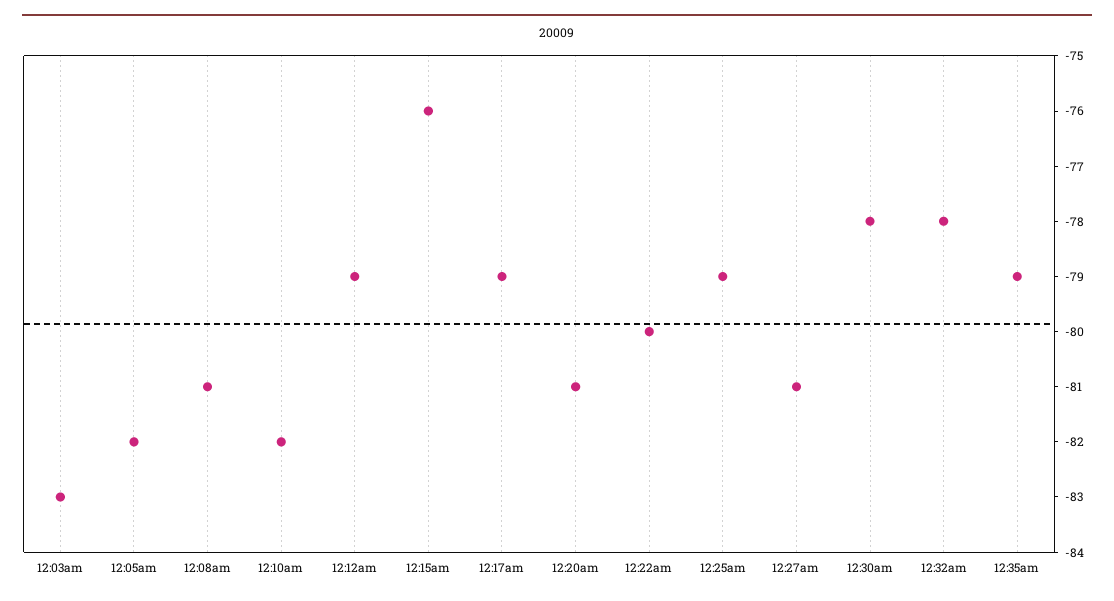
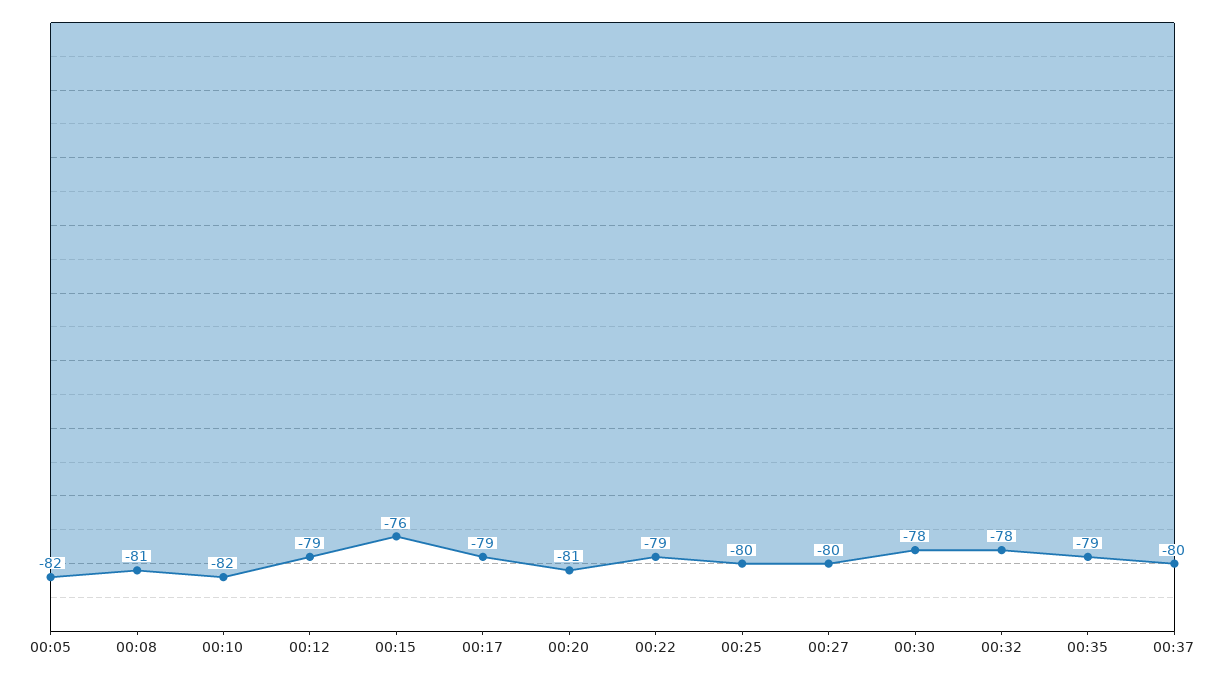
12:03am: -83 -> none
12:22am: -80 -> -79
12:25am: -79 -> -80
12:27am: -81 -> -80
00:37: none -> -80

